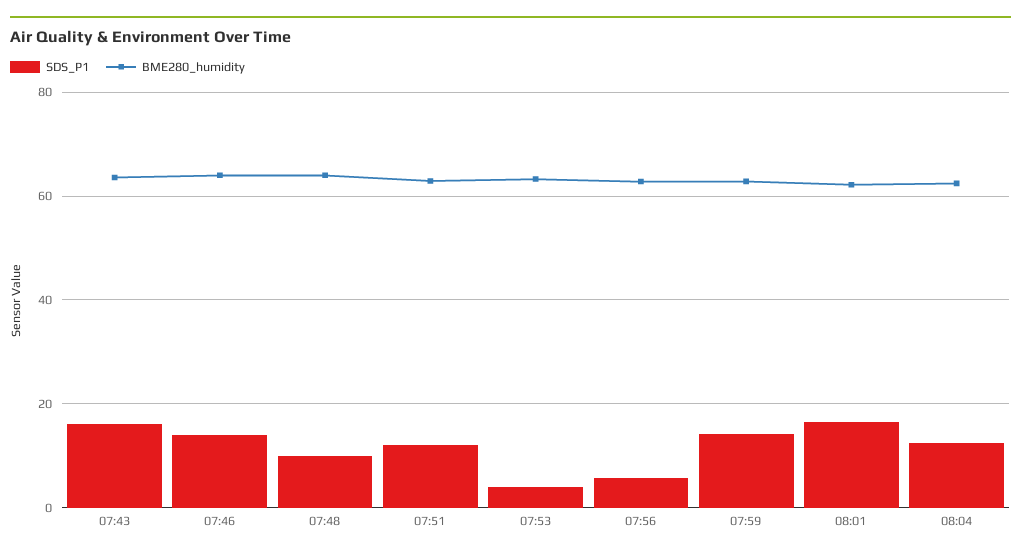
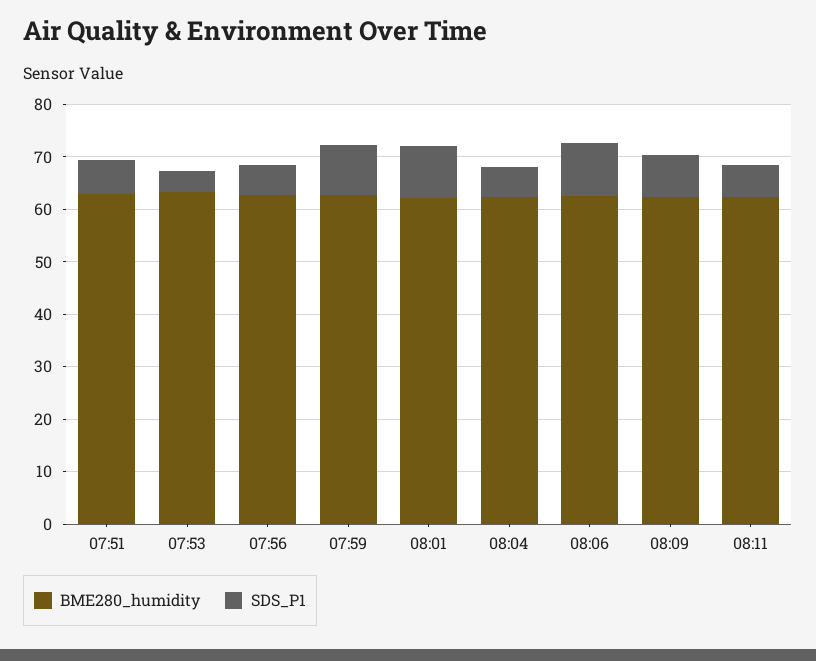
SDS_P1, 07:43: 16 -> none
BME280_humidity, 07:43: 64 -> none
SDS_P1, 07:46: 14 -> none
BME280_humidity, 07:46: 64 -> none
SDS_P1, 07:48: 10 -> none
BME280_humidity, 07:48: 64 -> none
SDS_P1, 07:51: 12 -> 6
SDS_P1, 07:59: 14 -> 10
SDS_P1, 08:01: 16 -> 10
SDS_P1, 08:04: 12 -> 6
BME280_humidity, 08:06: none -> 62
SDS_P1, 08:06: none -> 10
BME280_humidity, 08:09: none -> 62
SDS_P1, 08:09: none -> 8
BME280_humidity, 08:11: none -> 62
SDS_P1, 08:11: none -> 6

